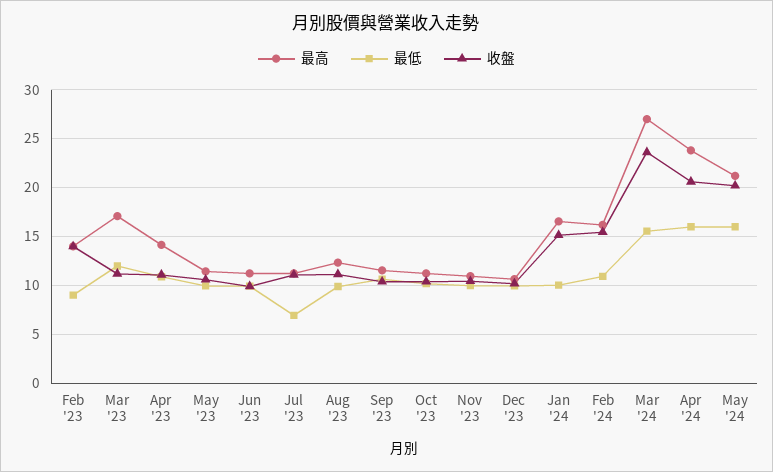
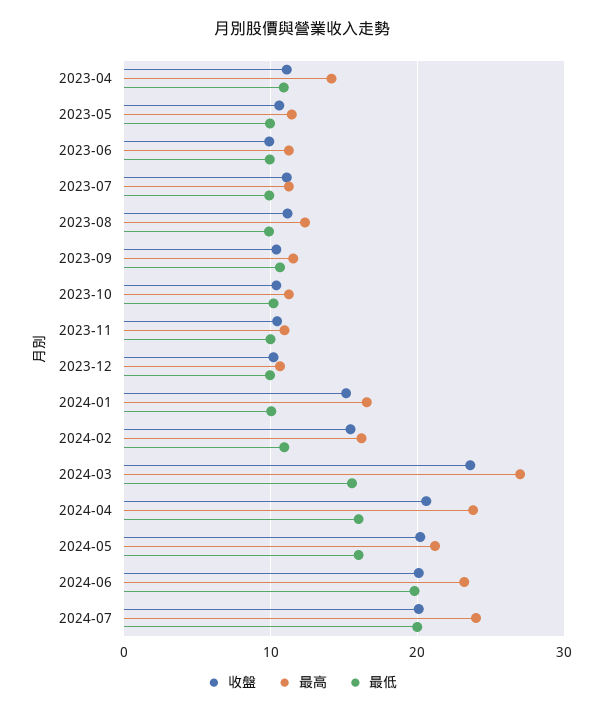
最高, Feb '23: 14 -> none
最低, Feb '23: 9 -> none
收盤, Feb '23: 14 -> none
最高, Mar '23: 17 -> none
最低, Mar '23: 12 -> none
收盤, Mar '23: 11 -> none
最低, Jul '23: 7 -> 10
收盤, 2024-06: none -> 20
最高, 2024-06: none -> 23
最低, 2024-06: none -> 20
收盤, 2024-07: none -> 20
最高, 2024-07: none -> 24
最低, 2024-07: none -> 20

